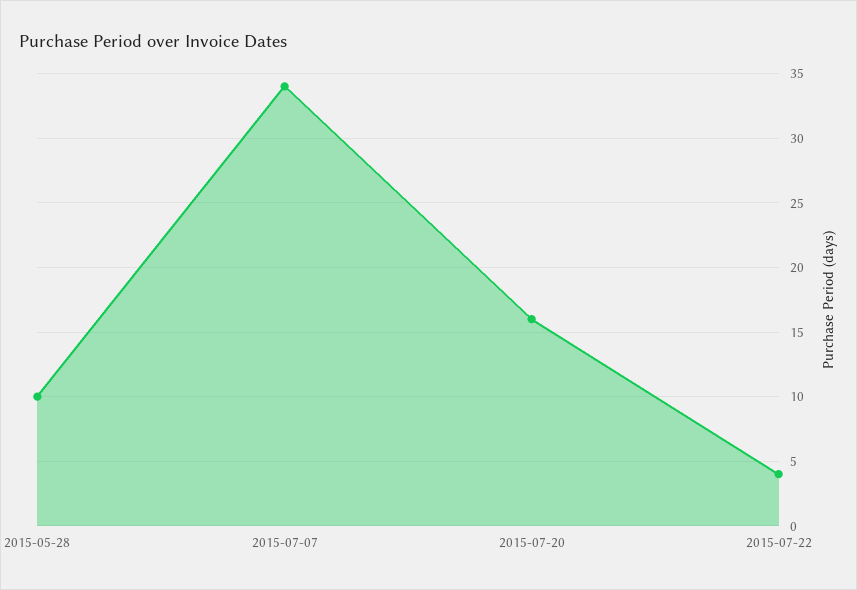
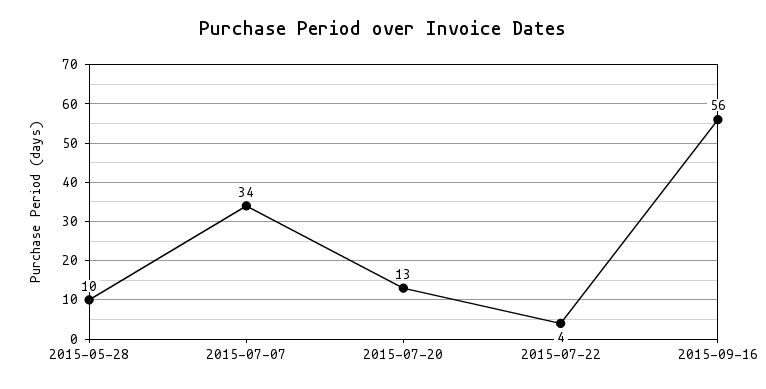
2015-07-20: 16 -> 13
2015-09-16: none -> 56

